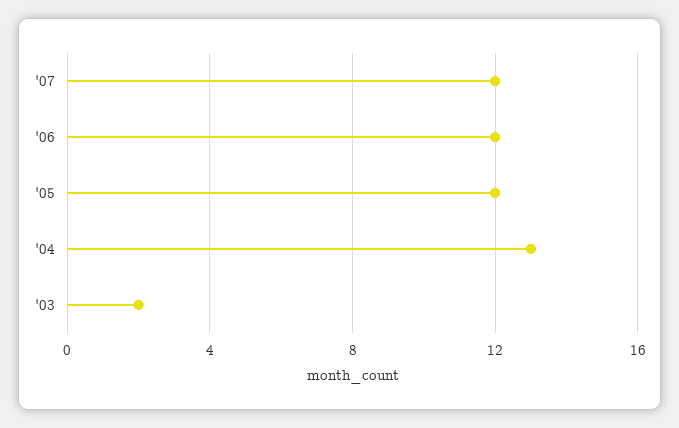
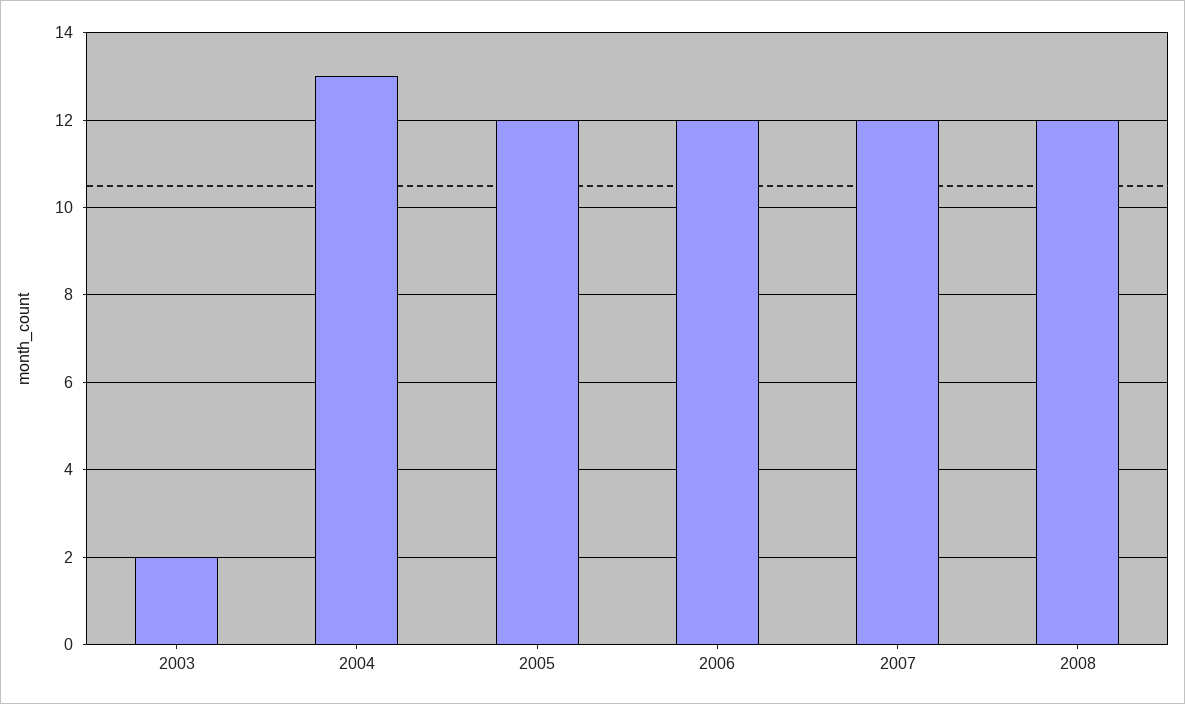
2008: none -> 12

